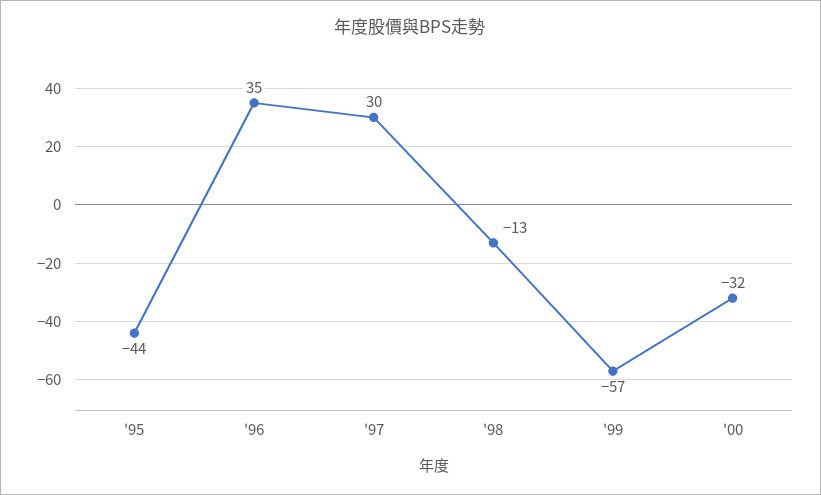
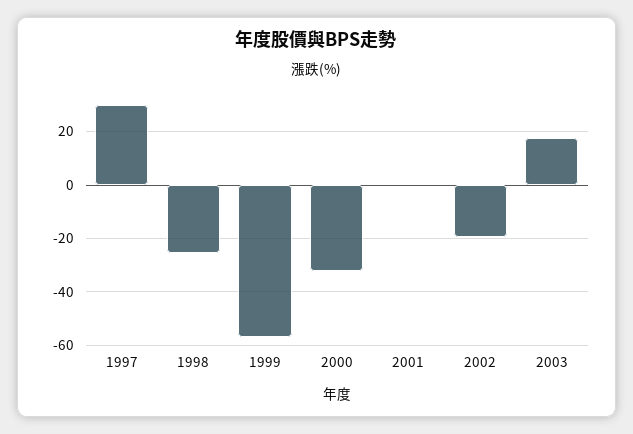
'95: -44 -> none
'96: 35 -> none
'98: -13 -> -25
2001: none -> 0
2002: none -> -20
2003: none -> 17.5

